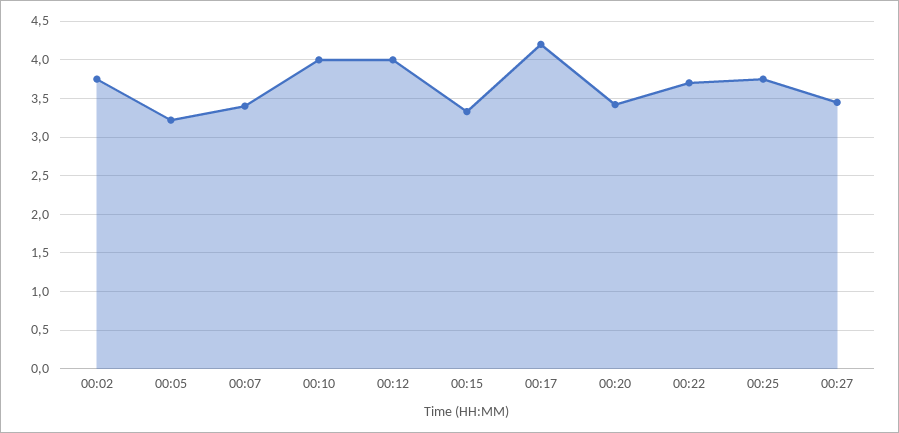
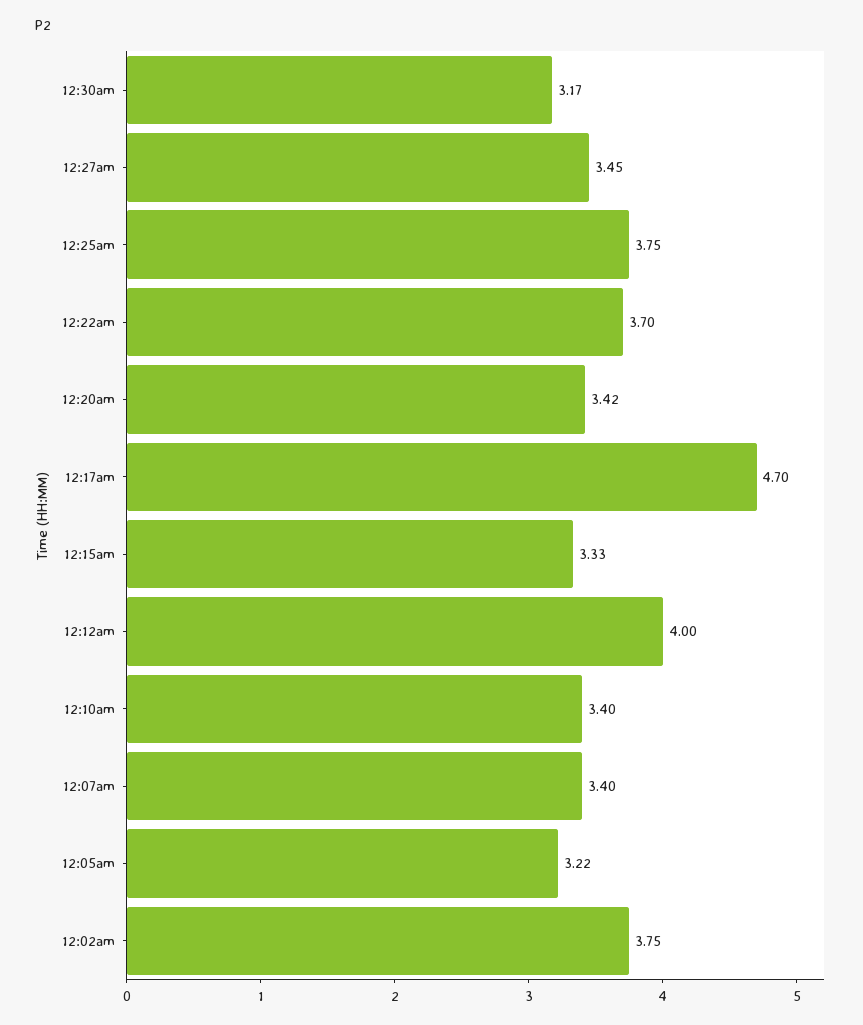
00:10: 4 -> 3.4
00:17: 4.2 -> 4.7
12:30am: none -> 3.17

